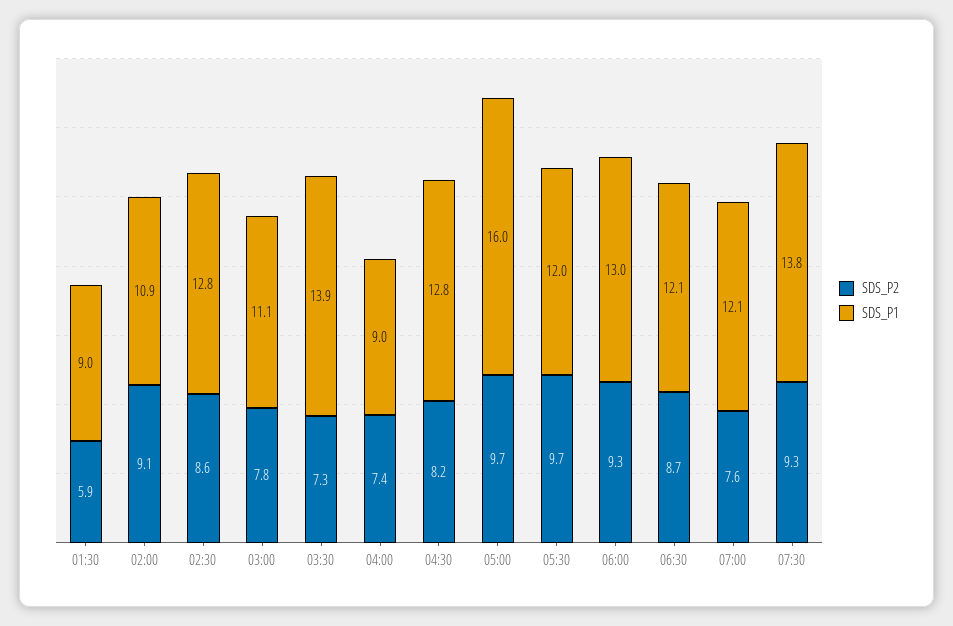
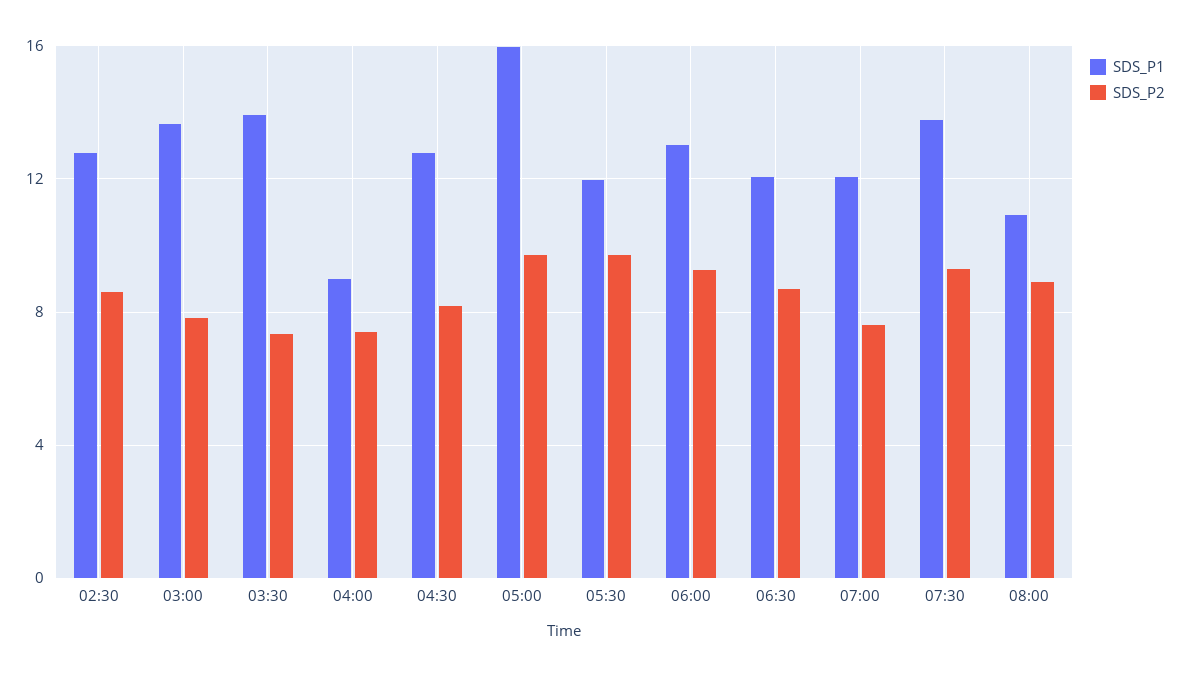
SDS_P2, 01:30: 5.9 -> none
SDS_P1, 01:30: 9 -> none
SDS_P2, 02:00: 9.1 -> none
SDS_P1, 02:00: 10.9 -> none
SDS_P1, 03:00: 11.1 -> 13.5
SDS_P1, 08:00: none -> 11
SDS_P2, 08:00: none -> 9

